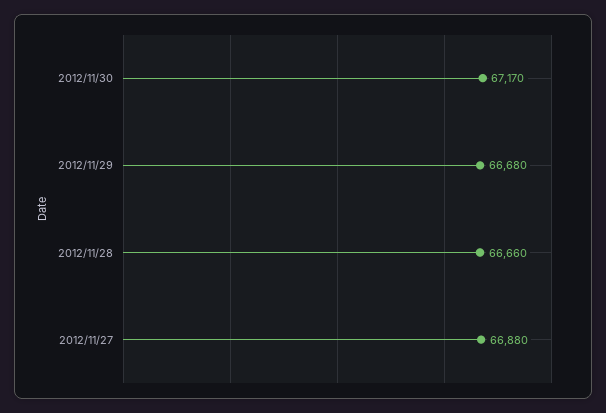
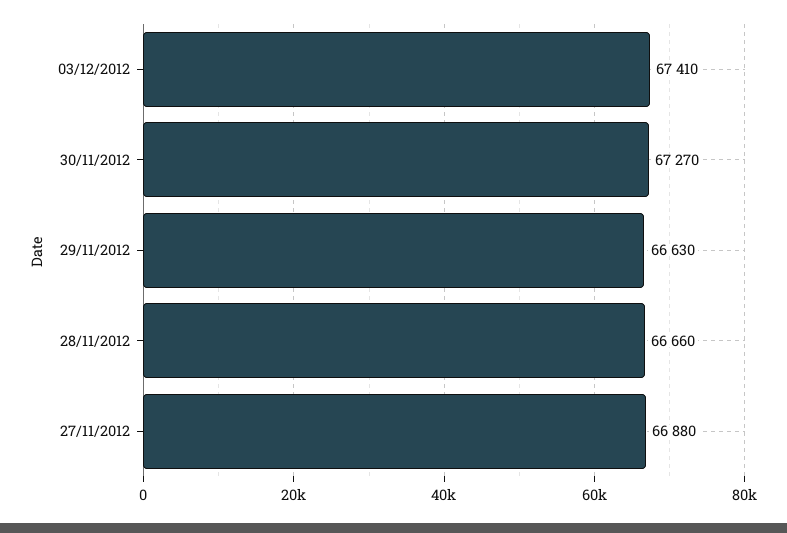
2012/11/30: 67170 -> 67270
2012/11/29: 66680 -> 66630
03/12/2012: none -> 67410

